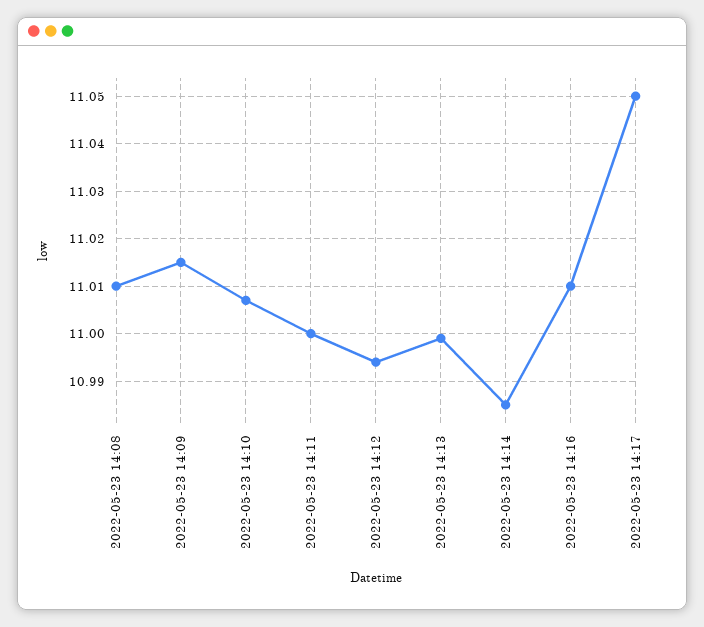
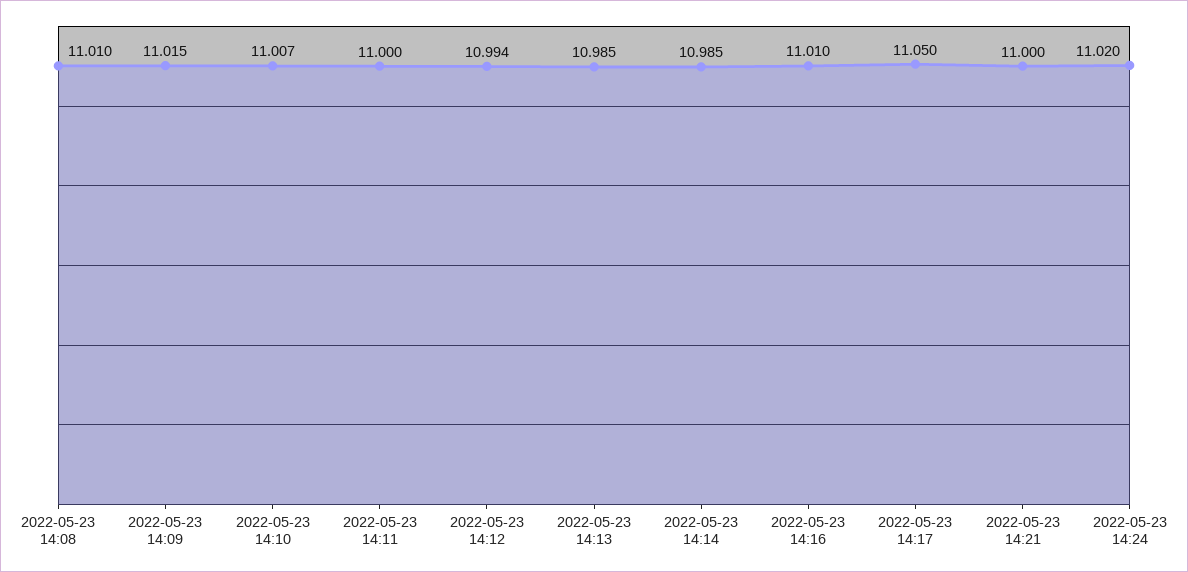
2022-05-23 14:13: 11 -> 10.985
2022-05-23 14:21: none -> 11
2022-05-23 14:24: none -> 11.02

